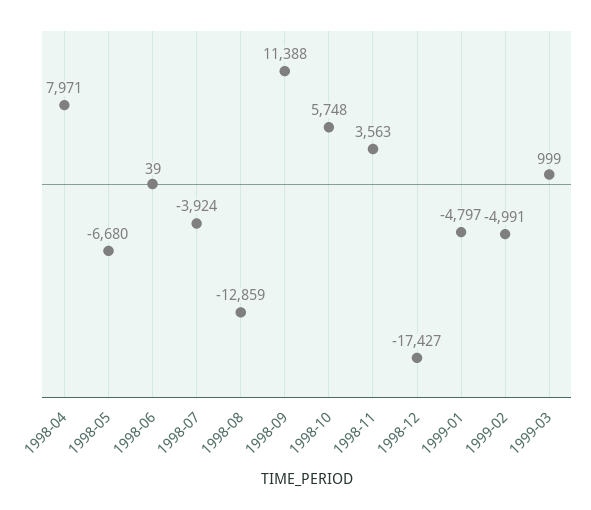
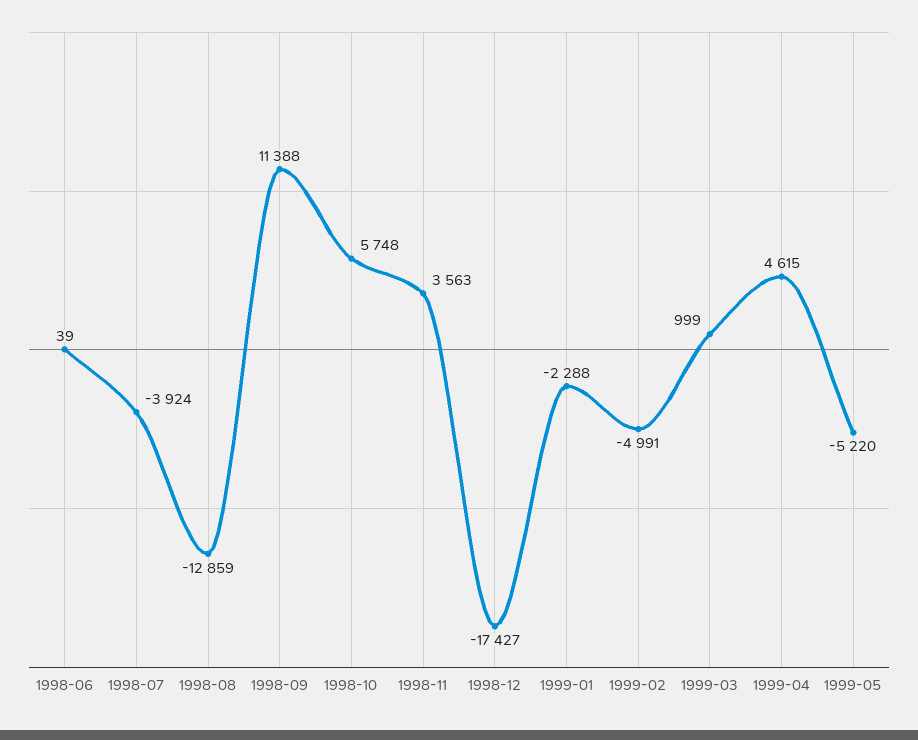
1998-04: 7971 -> none
1998-05: -6680 -> none
1999-01: -4797 -> -2288
1999-04: none -> 4615
1999-05: none -> -5220

